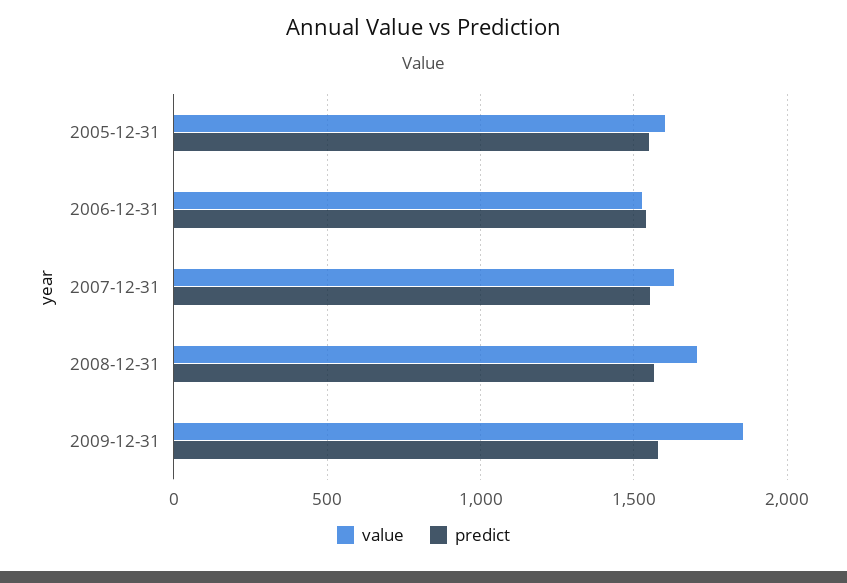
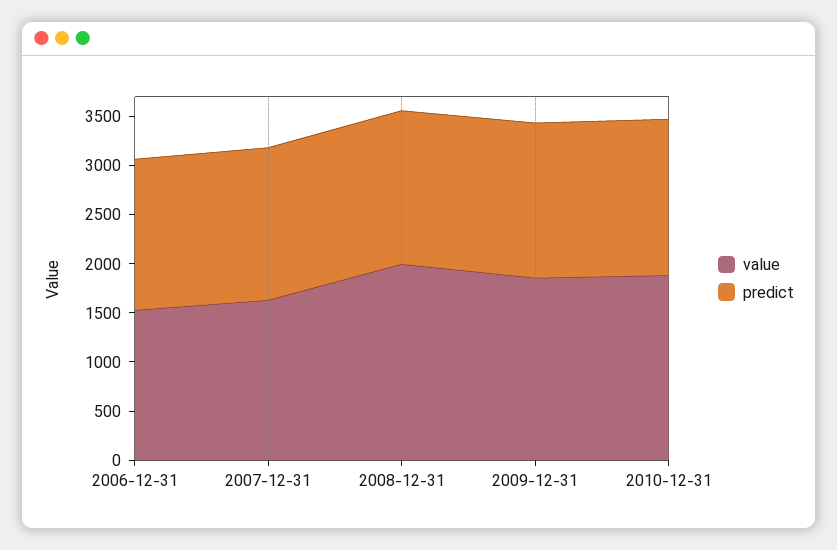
value, 2005-12-31: 1600 -> none
predict, 2005-12-31: 1550 -> none
value, 2008-12-31: 1700 -> 2000
value, 2010-12-31: none -> 1900
predict, 2010-12-31: none -> 1600

